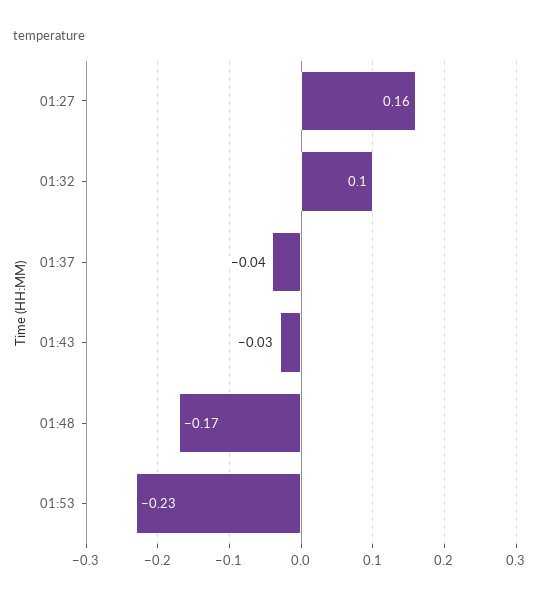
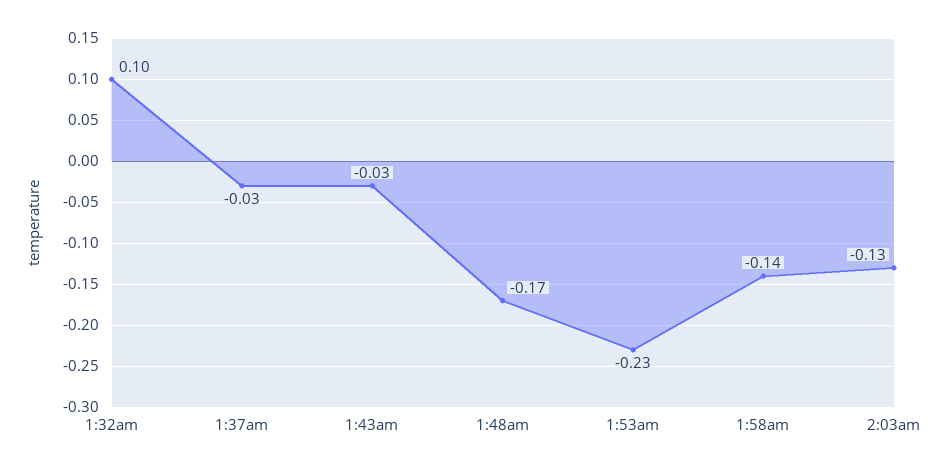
01:27: 0.16 -> none
01:37: -0.04 -> -0.03
1:58am: none -> -0.14
2:03am: none -> -0.13

